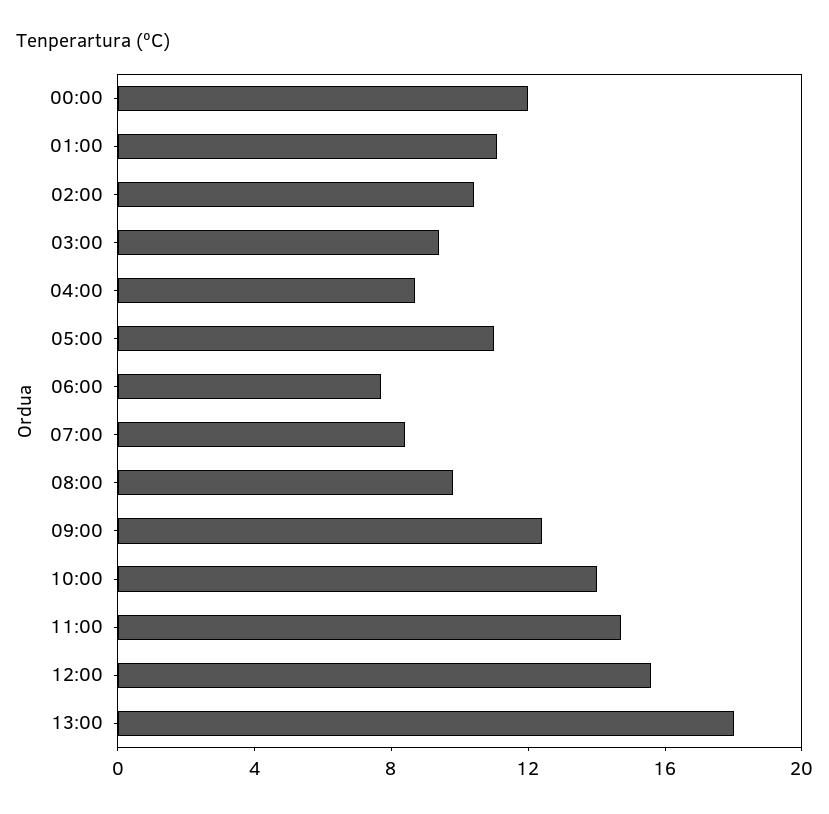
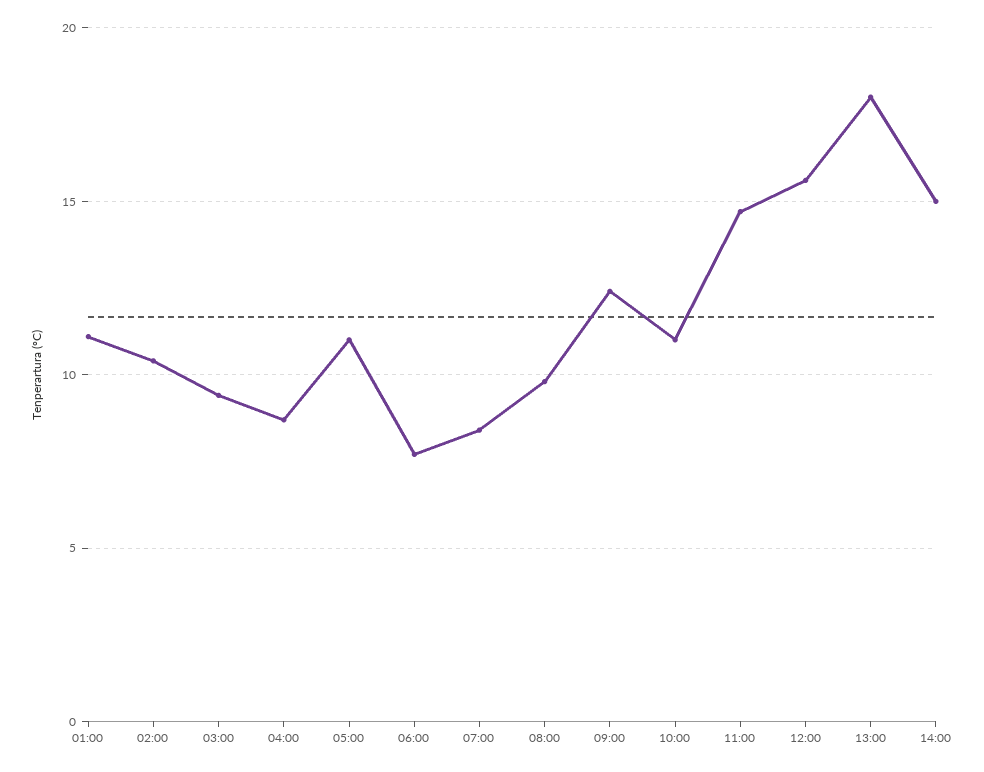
00:00: 12 -> none
10:00: 14 -> 11
14:00: none -> 15

